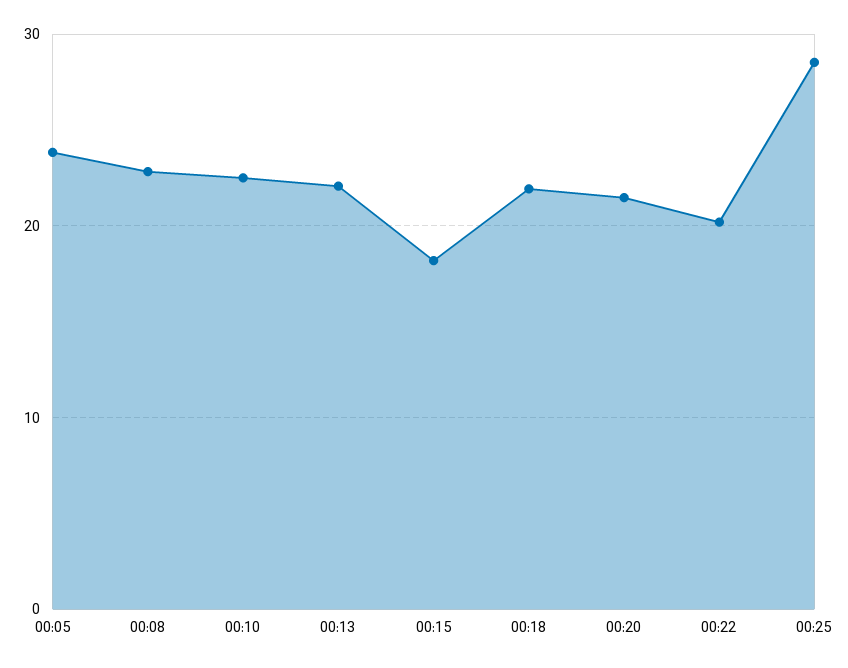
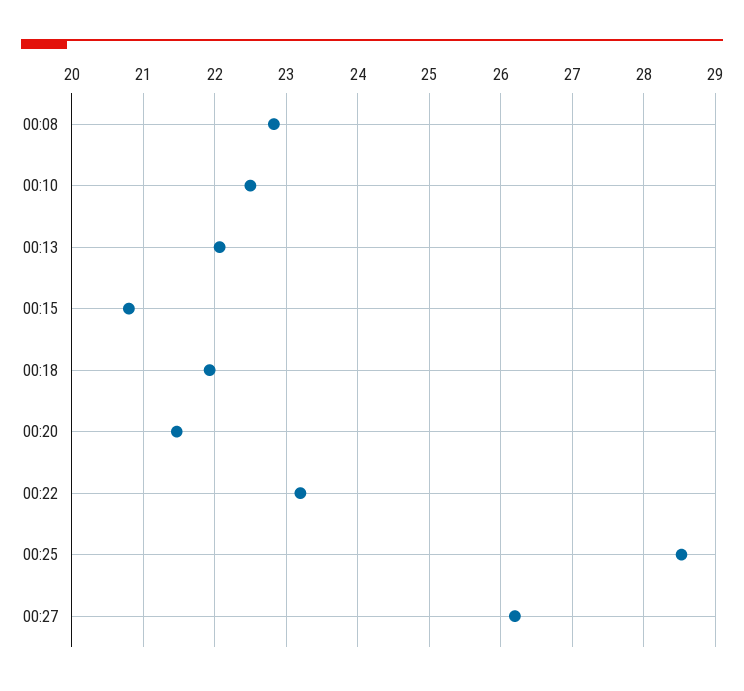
00:05: 24 -> none
00:15: 18 -> 20.8
00:22: 20 -> 23.2
00:27: none -> 26.2

